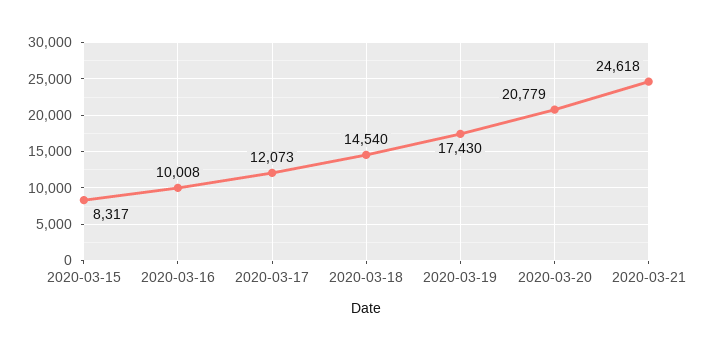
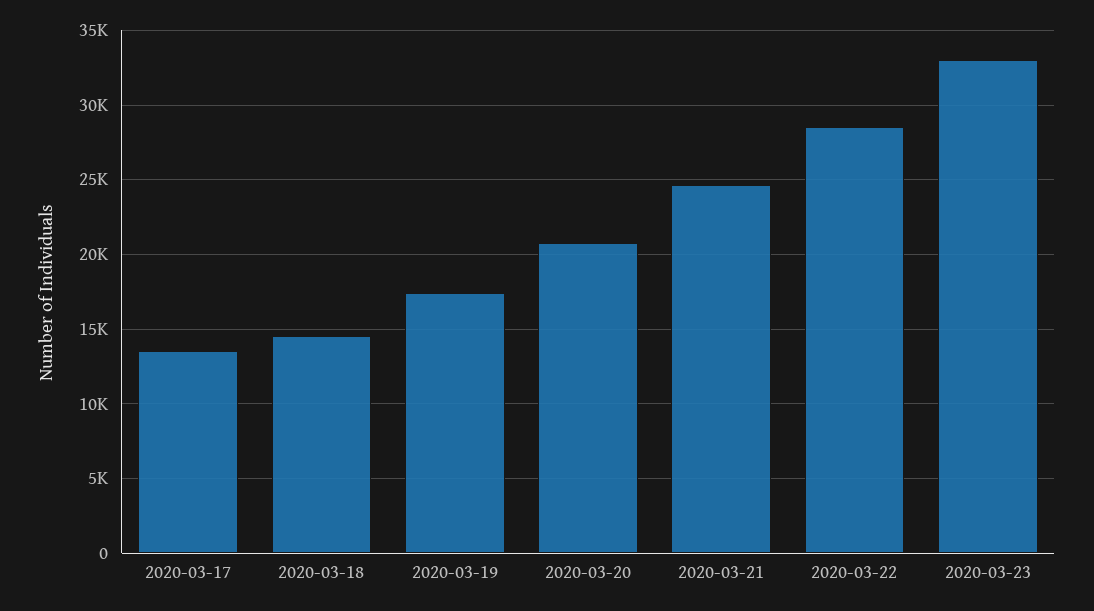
2020-03-15: 8317 -> none
2020-03-16: 10008 -> none
2020-03-17: 12073 -> 13500
2020-03-22: none -> 28500
2020-03-23: none -> 33000

